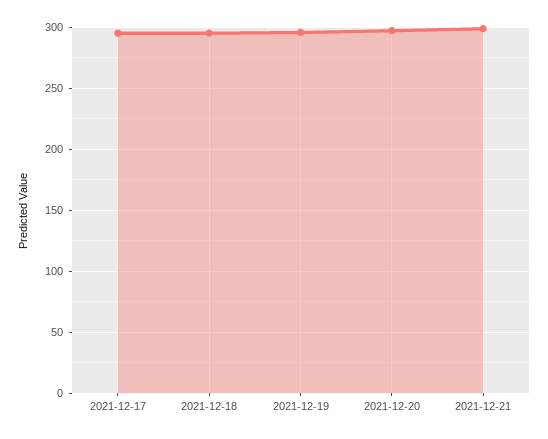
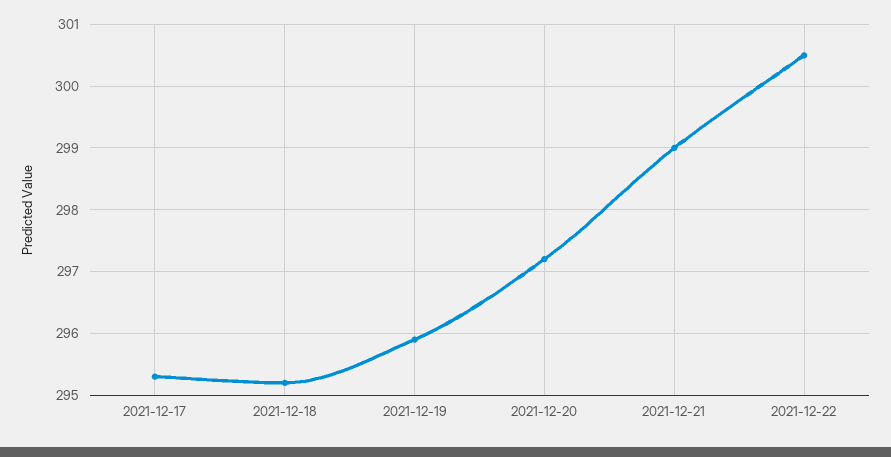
2021-12-22: none -> 300.5

